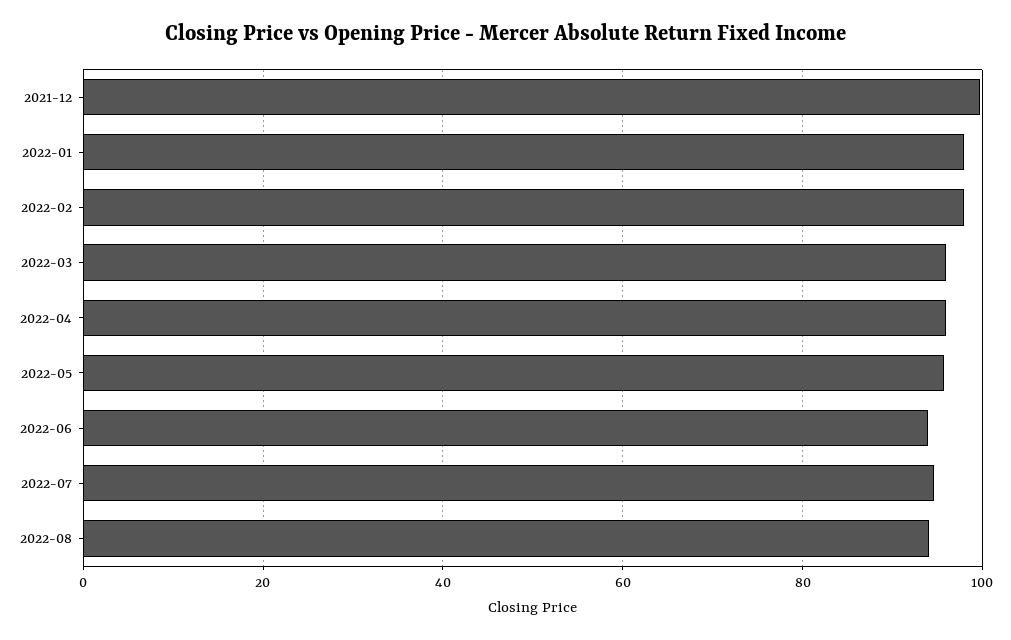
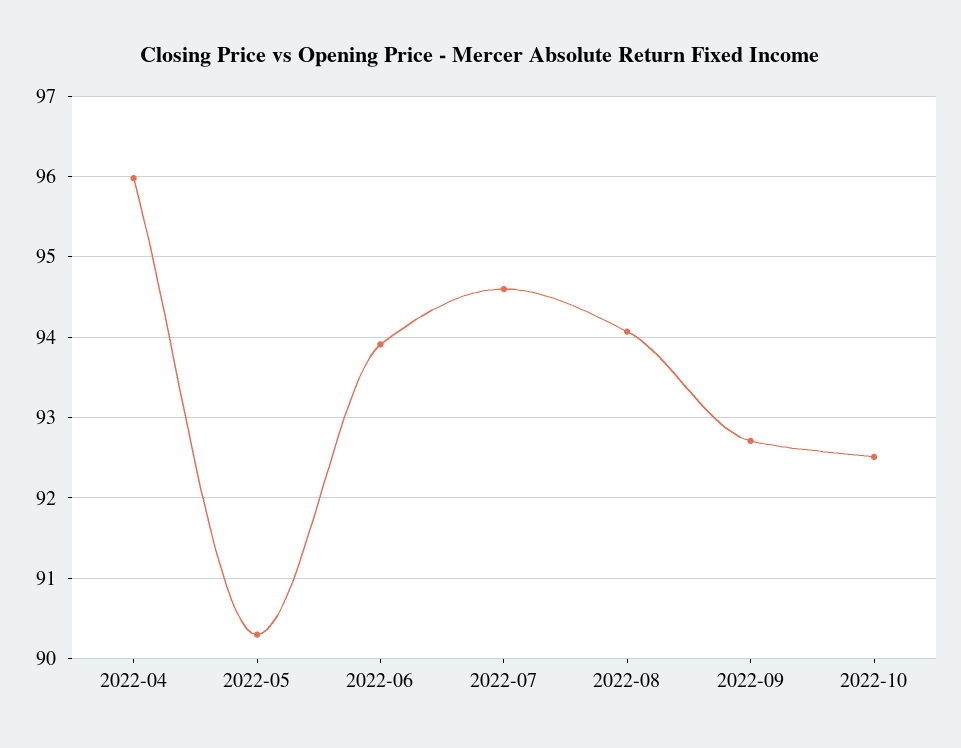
2021-12: 100 -> none
2022-01: 98 -> none
2022-02: 98 -> none
2022-03: 96 -> none
2022-05: 96 -> 90.3
2022-09: none -> 92.7
2022-10: none -> 92.5

